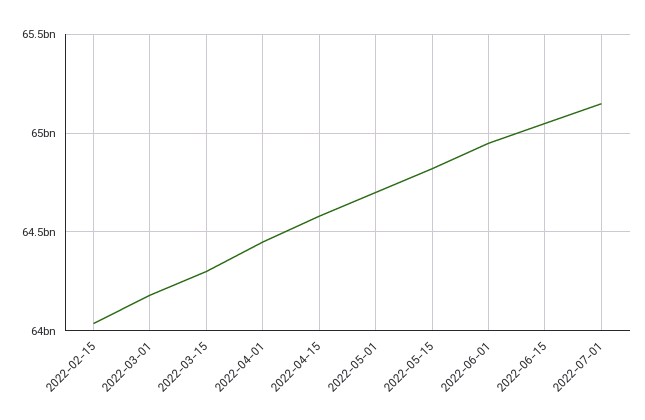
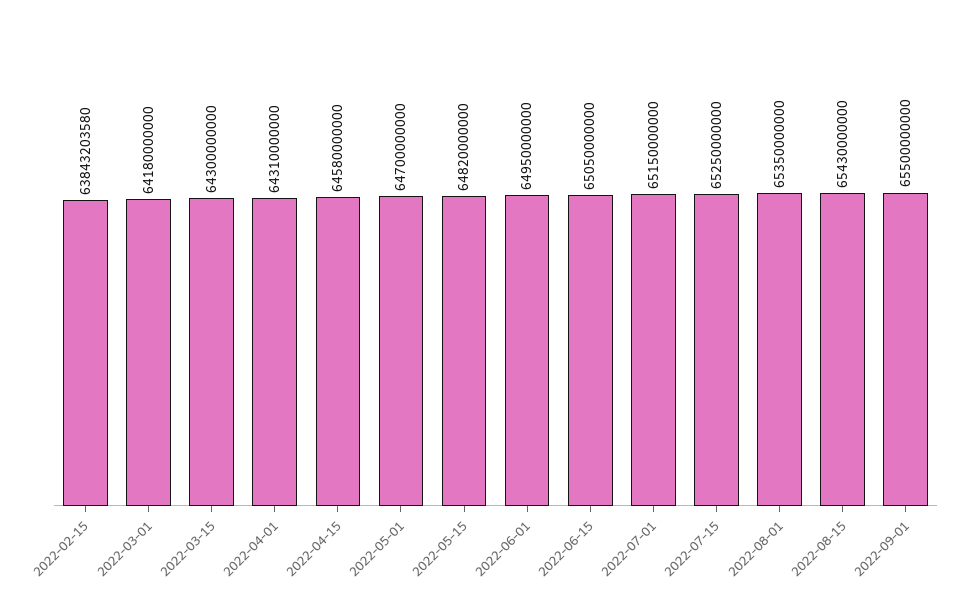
2022-02-15: 64050000000 -> 63843203580
2022-04-01: 64450000000 -> 64310000000
2022-07-15: none -> 65250000000
2022-08-01: none -> 65350000000
2022-08-15: none -> 65430000000
2022-09-01: none -> 65500000000

